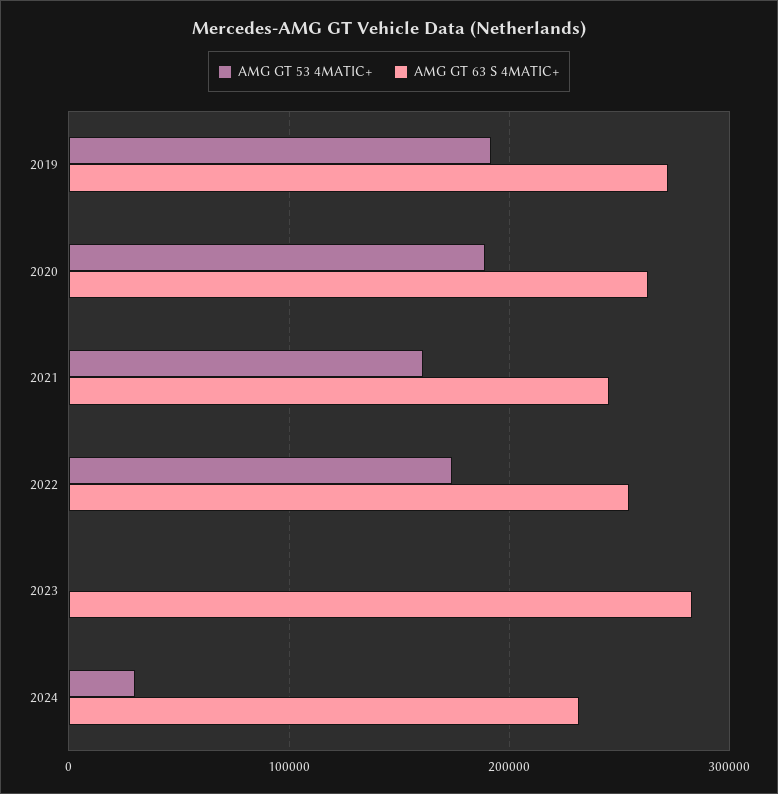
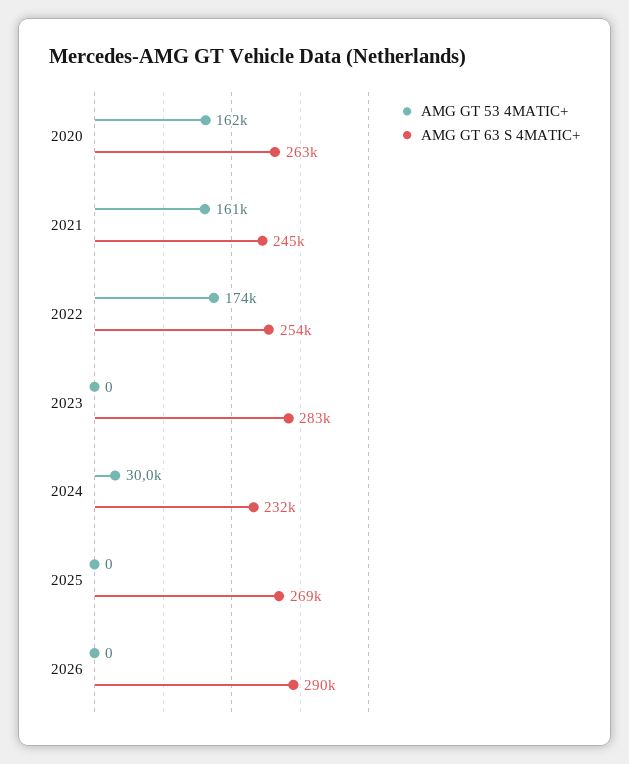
AMG GT 53 4MATIC+, 2019: 190000 -> none
AMG GT 63 S 4MATIC+, 2019: 270000 -> none
AMG GT 53 4MATIC+, 2020: 190000 -> 162000
AMG GT 53 4MATIC+, 2025: none -> 0
AMG GT 63 S 4MATIC+, 2025: none -> 269000
AMG GT 53 4MATIC+, 2026: none -> 0
AMG GT 63 S 4MATIC+, 2026: none -> 290000

